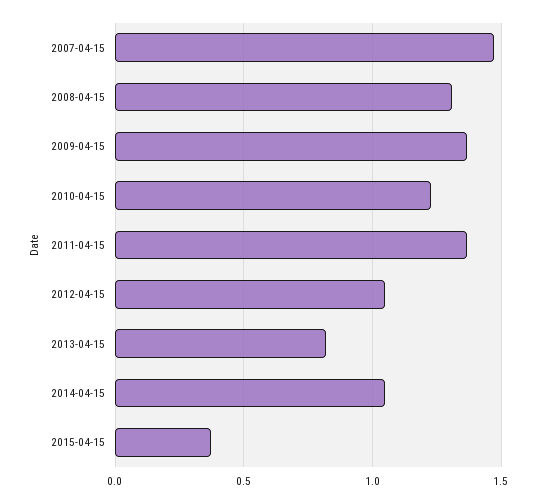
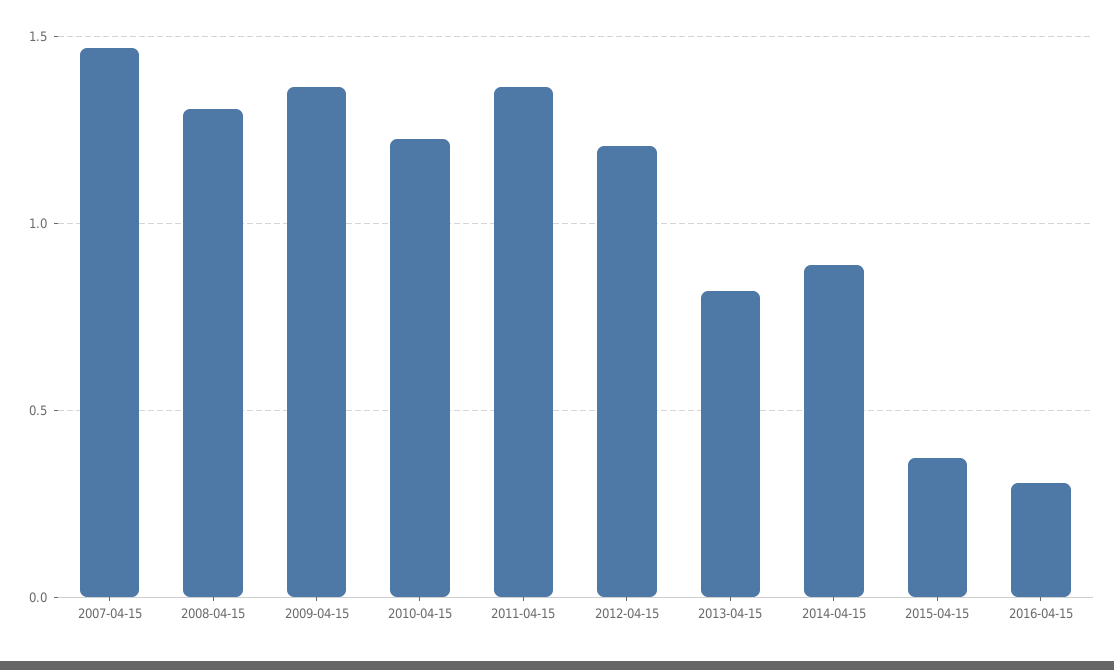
2012-04-15: 1.05 -> 1.2
2014-04-15: 1.05 -> 0.9
2016-04-15: none -> 0.3

